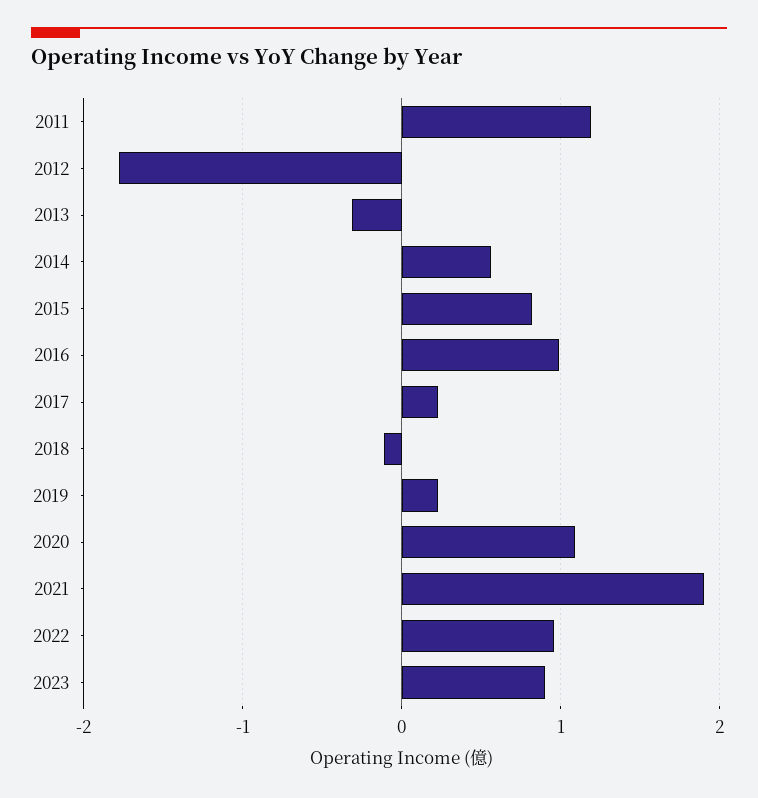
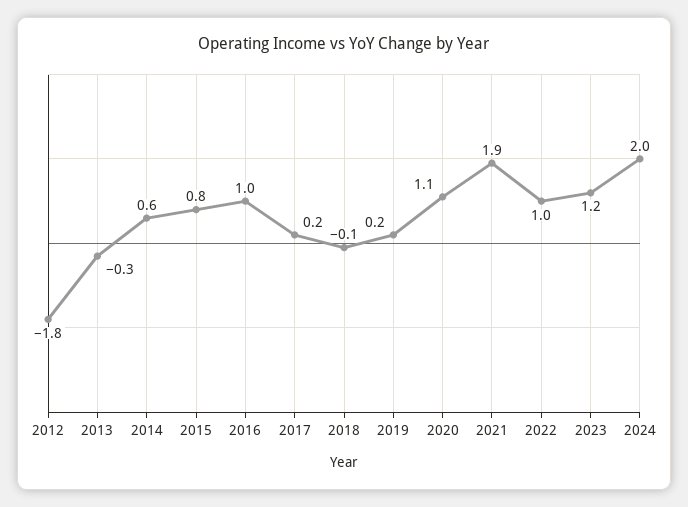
2011: 1.2 -> none
2023: 0.9 -> 1.2
2024: none -> 2

